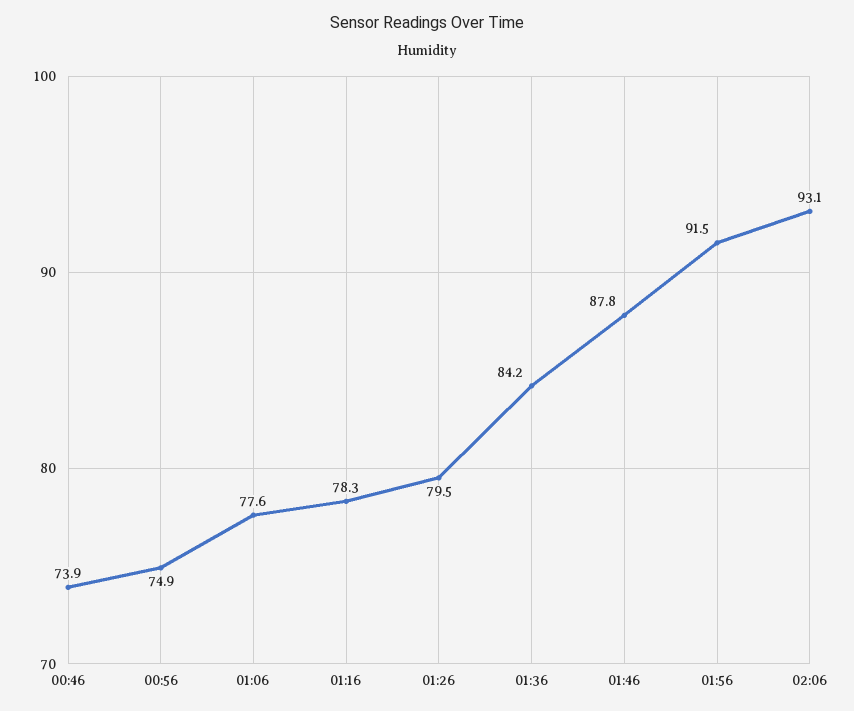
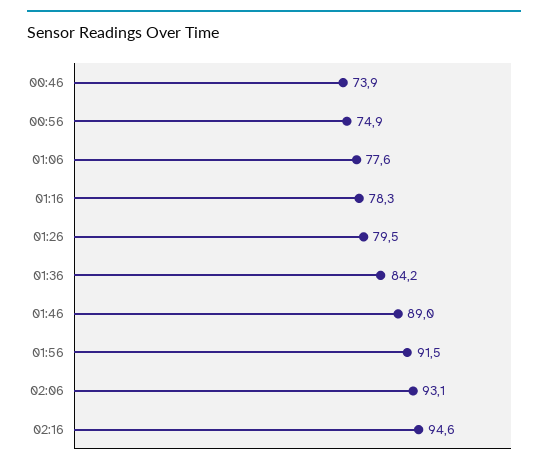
01:46: 87.8 -> 89
02:16: none -> 94.6

